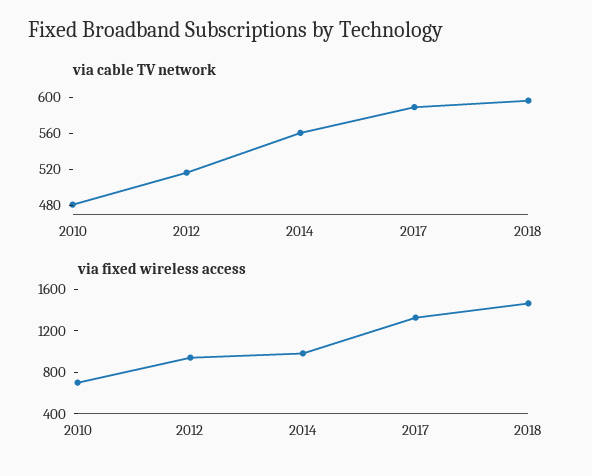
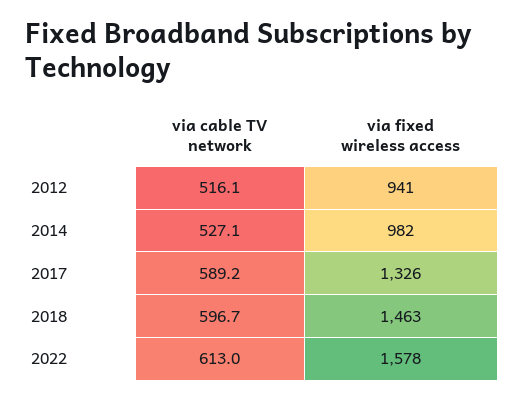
via cable TV network, 2010: 480 -> none
via cable TV network, 2014: 560 -> 527.1
via fixed wireless access, 2010: 700 -> none
via cable TV network, 2022: none -> 613
via fixed wireless access, 2022: none -> 1578

